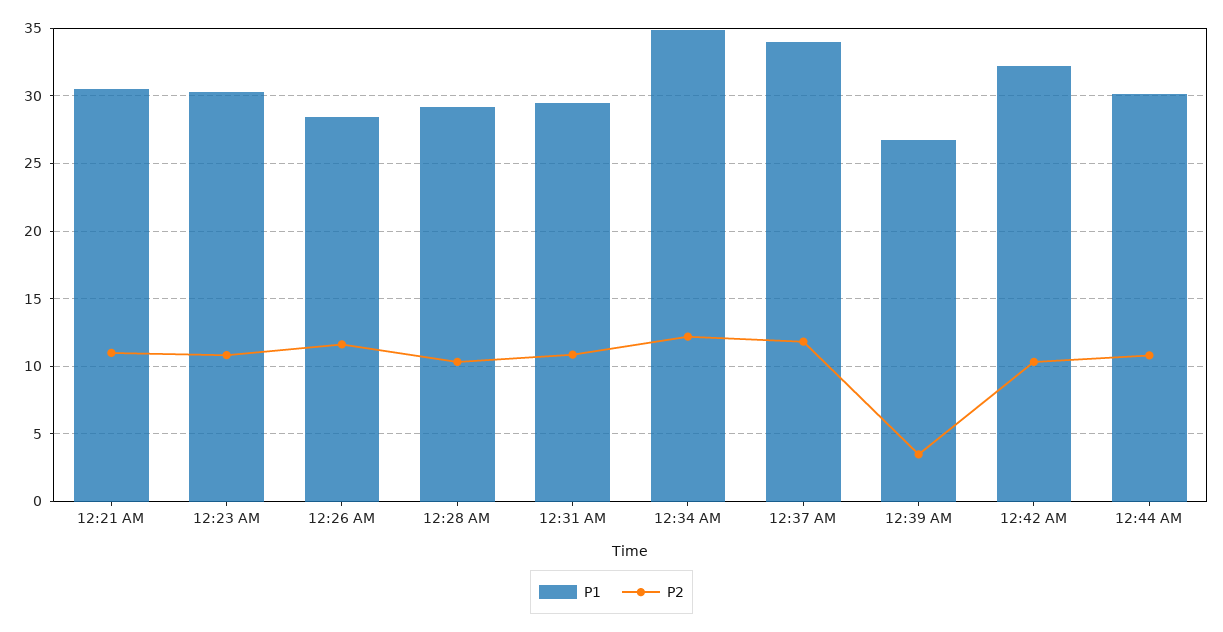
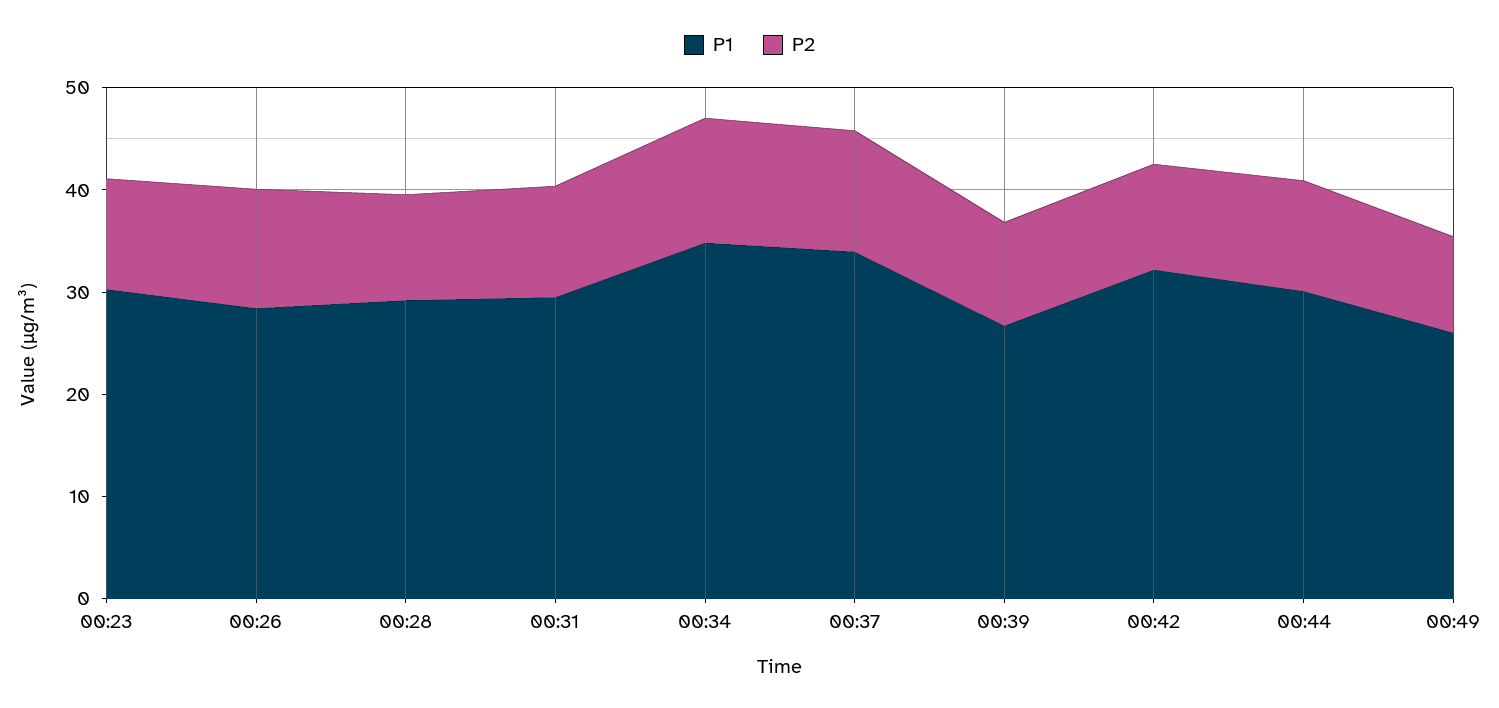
P1, 12:21 AM: 30.5 -> none
P2, 12:21 AM: 11 -> none
P2, 12:39 AM: 3.5 -> 10
P1, 00:49: none -> 26
P2, 00:49: none -> 10

